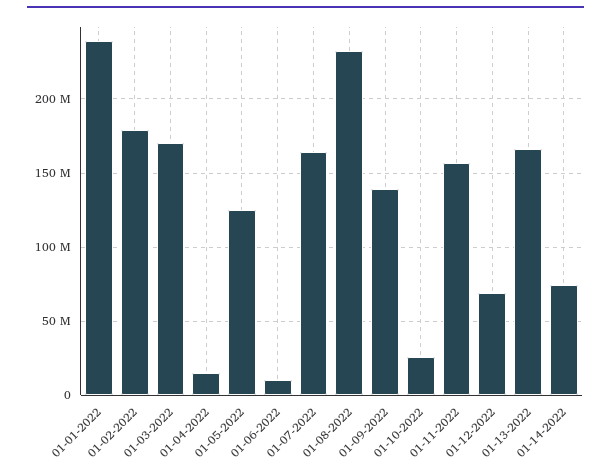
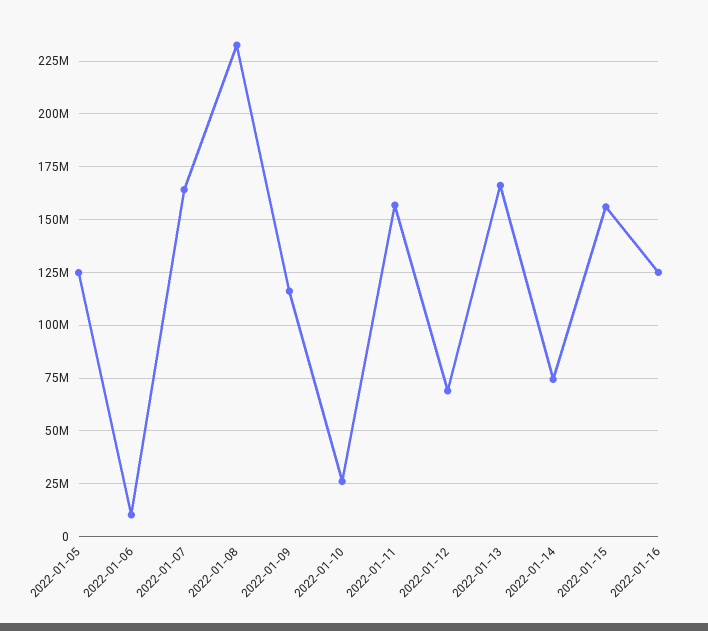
01-01-2022: 240000000 -> none
01-02-2022: 180000000 -> none
01-03-2022: 170000000 -> none
01-04-2022: 15000000 -> none
01-09-2022: 140000000 -> 115000000
2022-01-15: none -> 155000000
2022-01-16: none -> 125000000

